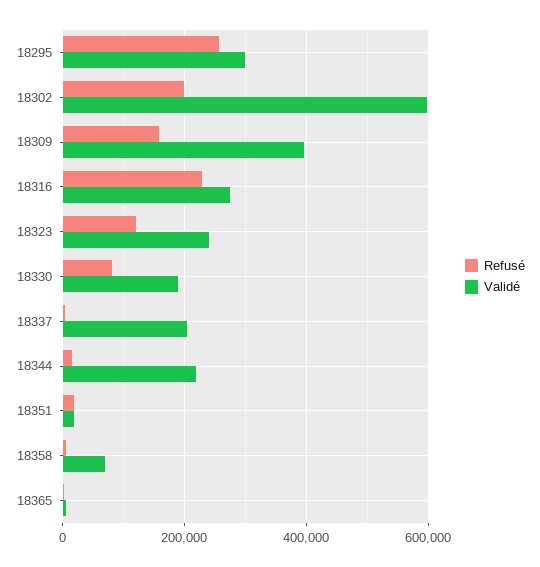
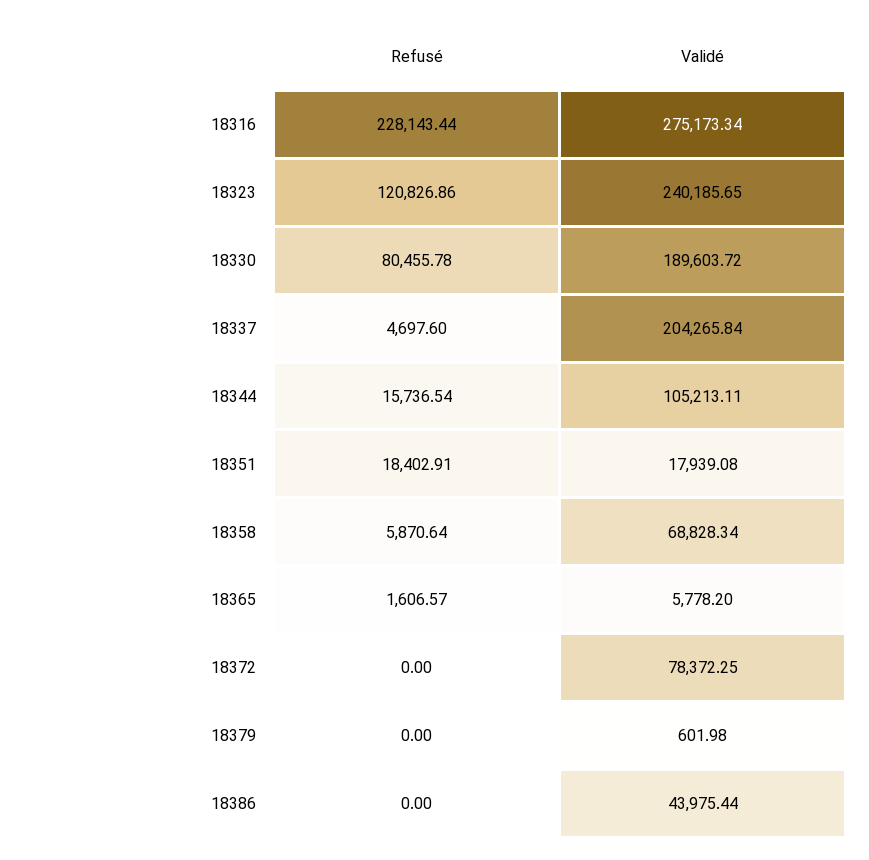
Refusé, 18295: 260000 -> none
Validé, 18295: 300000 -> none
Refusé, 18302: 200000 -> none
Validé, 18302: 600000 -> none
Refusé, 18309: 160000 -> none
Validé, 18309: 400000 -> none
Validé, 18344: 220000 -> 105213.11
Refusé, 18372: none -> 0
Validé, 18372: none -> 78372.25
Refusé, 18379: none -> 0
Validé, 18379: none -> 601.98
Refusé, 18386: none -> 0
Validé, 18386: none -> 43975.44

